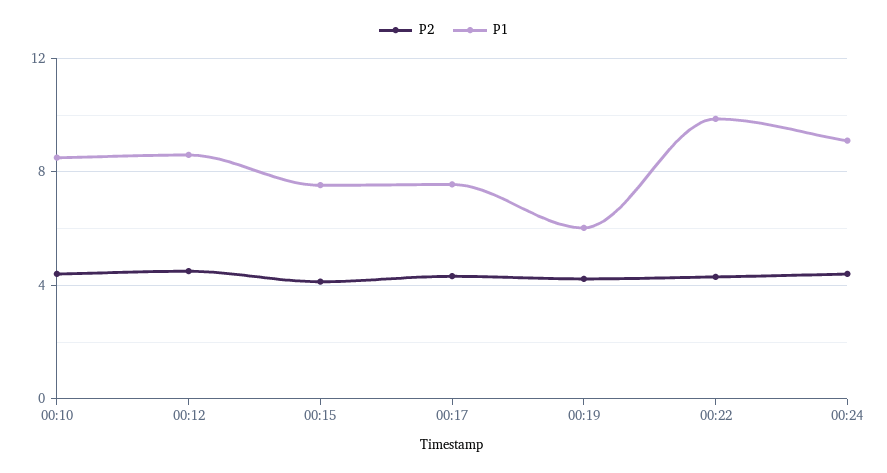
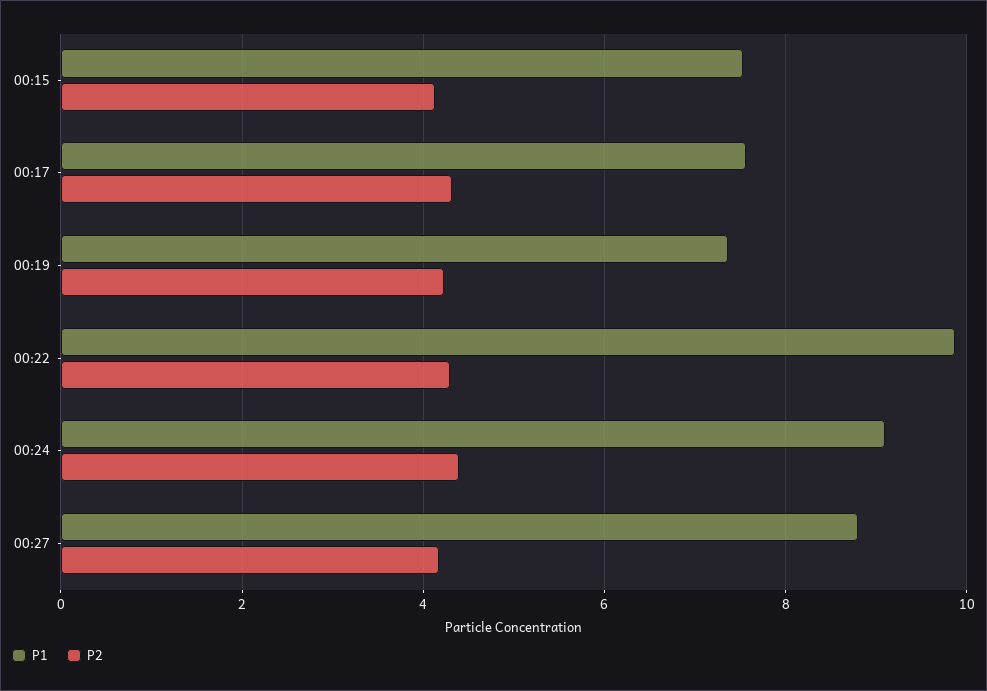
P2, 00:10: 4.5 -> none
P1, 00:10: 8.5 -> none
P2, 00:12: 4.5 -> none
P1, 00:12: 8.5 -> none
P1, 00:19: 6 -> 7.4
P1, 00:27: none -> 8.8
P2, 00:27: none -> 4.2

